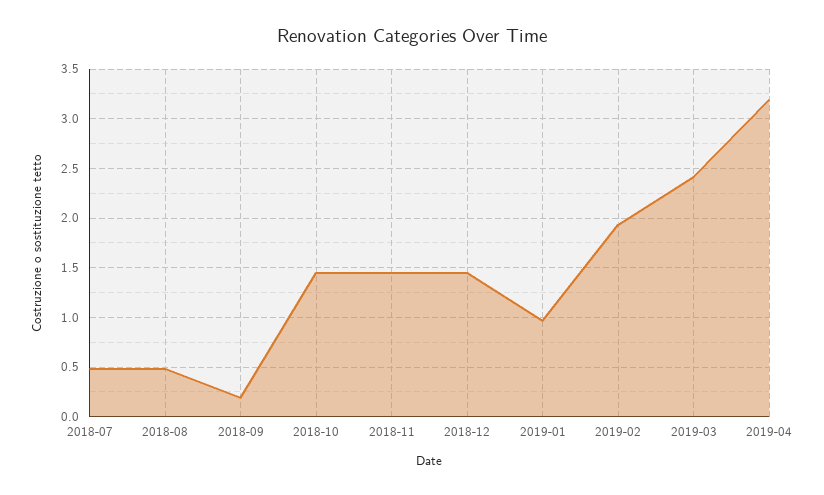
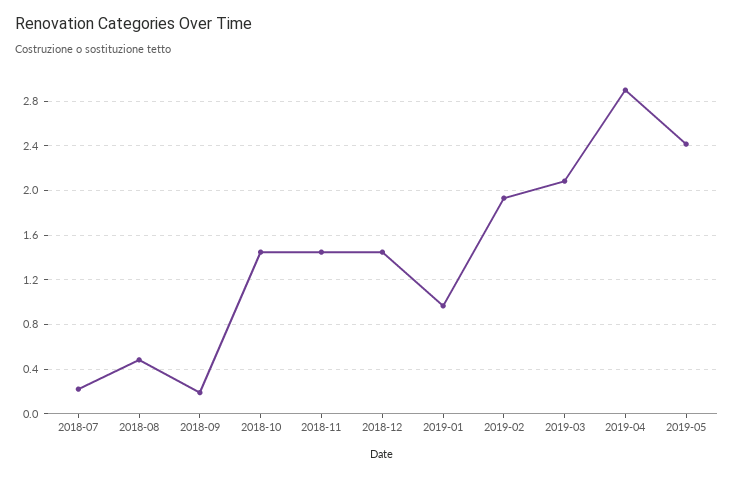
2018-07: 0.5 -> 0.2
2019-03: 2.4 -> 2.1
2019-04: 3.2 -> 2.9
2019-05: none -> 2.4

